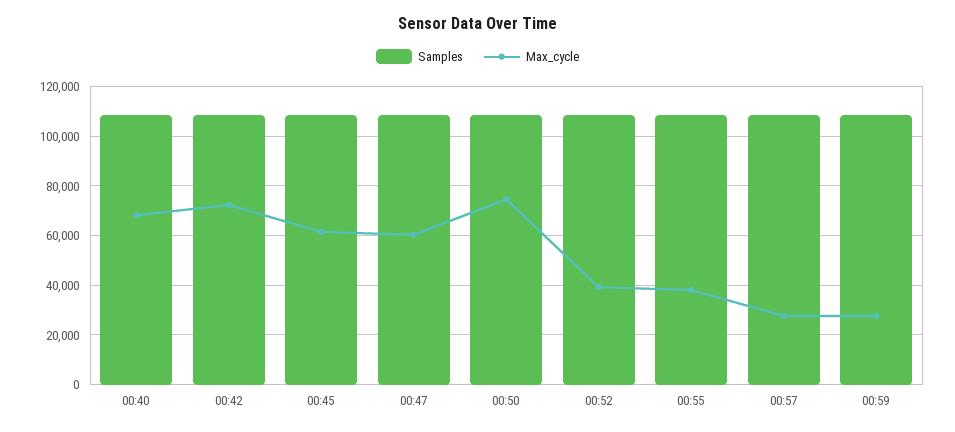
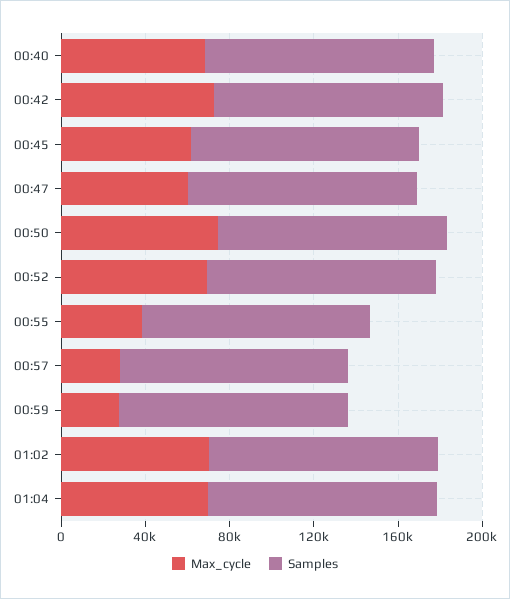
Max_cycle, 00:52: 40000 -> 70000
Max_cycle, 01:02: none -> 70000
Samples, 01:02: none -> 110000
Max_cycle, 01:04: none -> 70000
Samples, 01:04: none -> 110000

